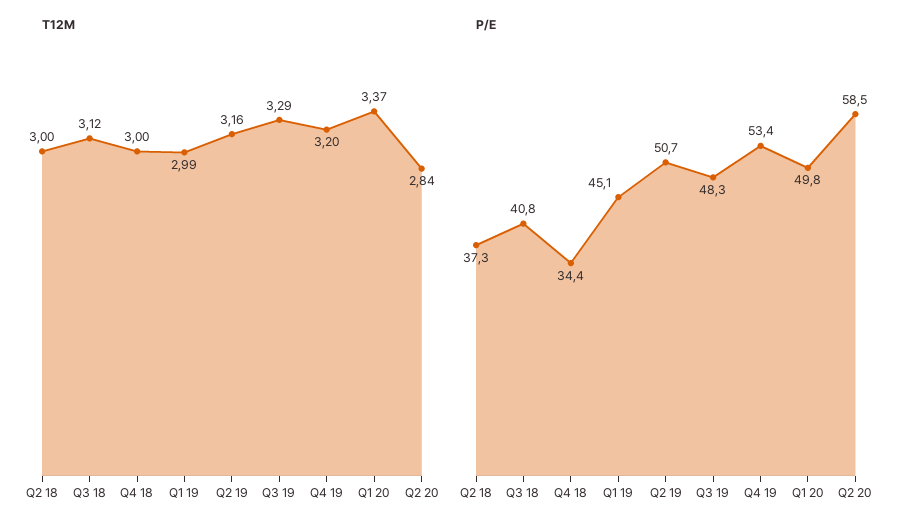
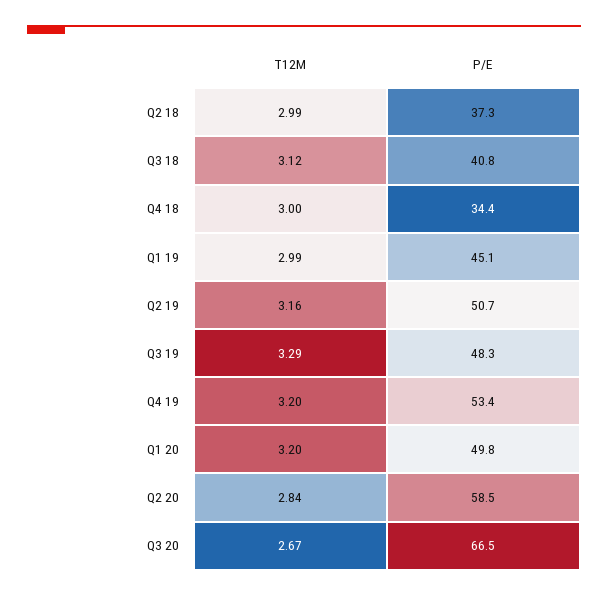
T12M, Q2 18: 3 -> 2.99
T12M, Q1 20: 3.37 -> 3.2
T12M, Q3 20: none -> 2.67
P/E, Q3 20: none -> 66.5

